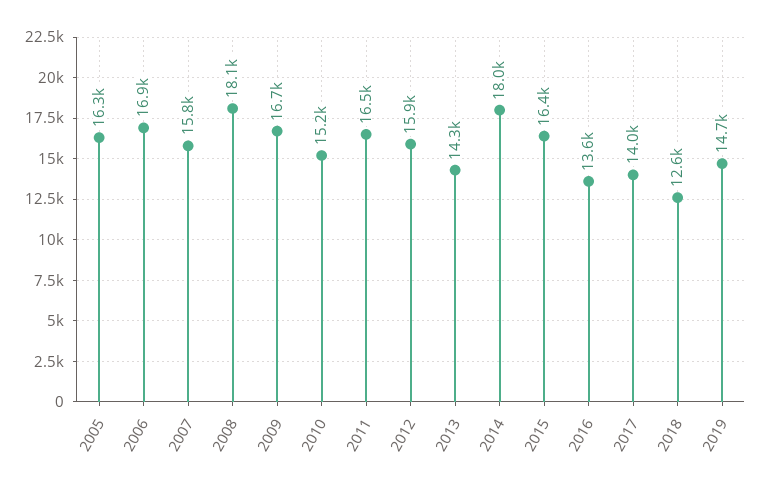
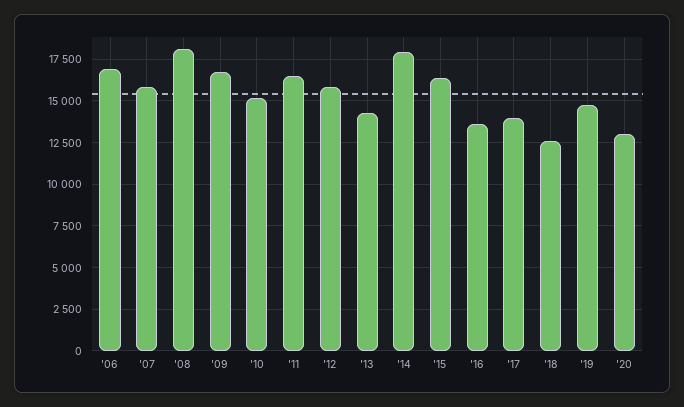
2005: 16300 -> none
'20: none -> 13000

